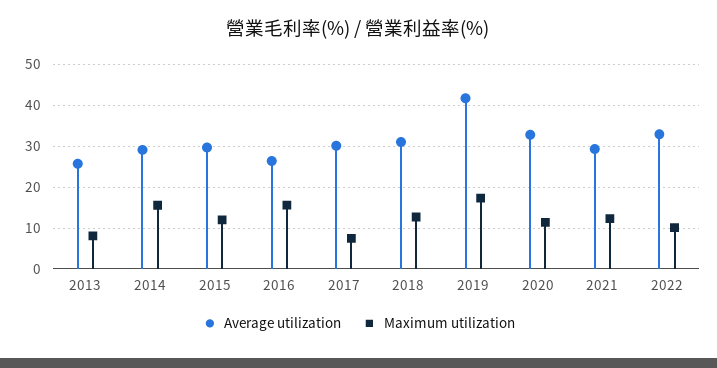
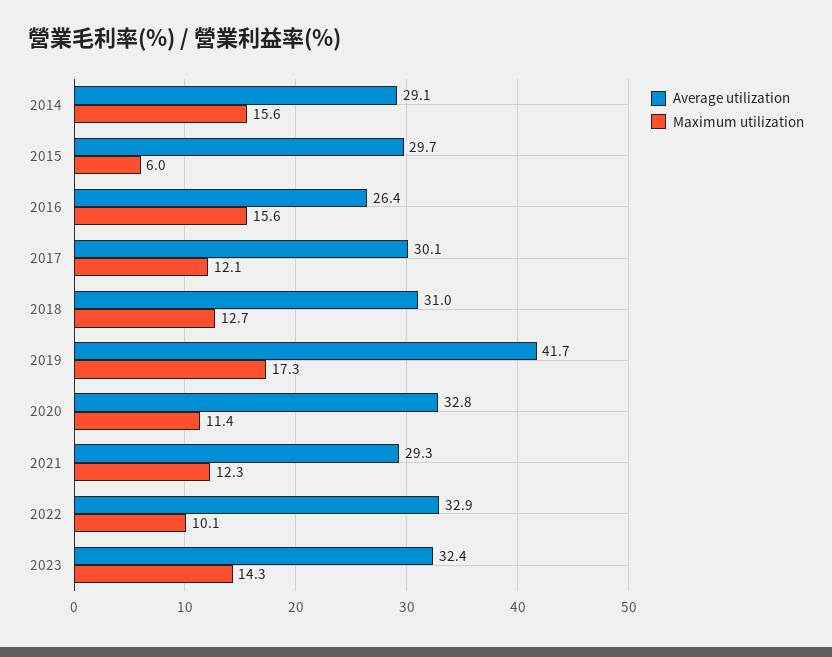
Average utilization, 2013: 26 -> none
Maximum utilization, 2013: 8 -> none
Maximum utilization, 2015: 12 -> 6
Maximum utilization, 2017: 8 -> 12.1
Average utilization, 2023: none -> 32.4
Maximum utilization, 2023: none -> 14.3

